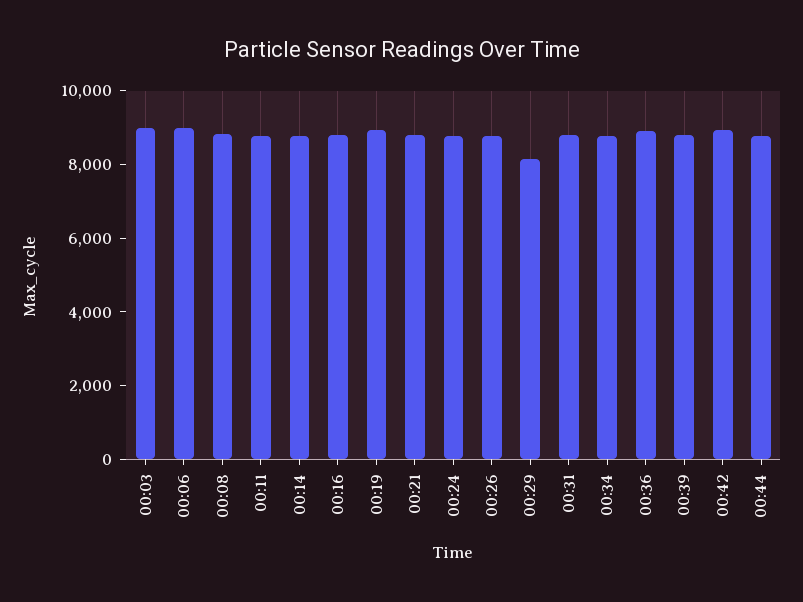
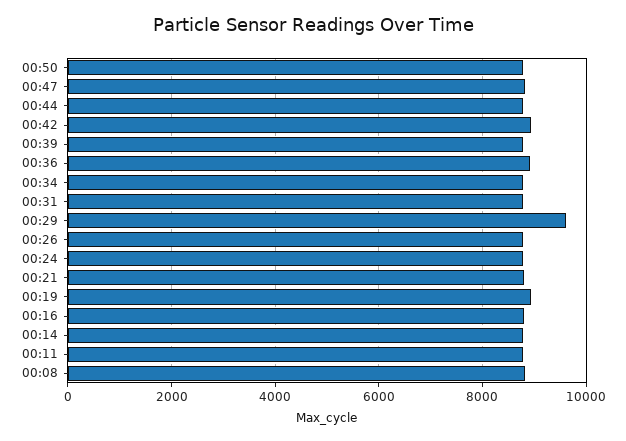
00:03: 9000 -> none
00:06: 9000 -> none
00:29: 8000 -> 9600
00:50: none -> 8800
00:47: none -> 8800

